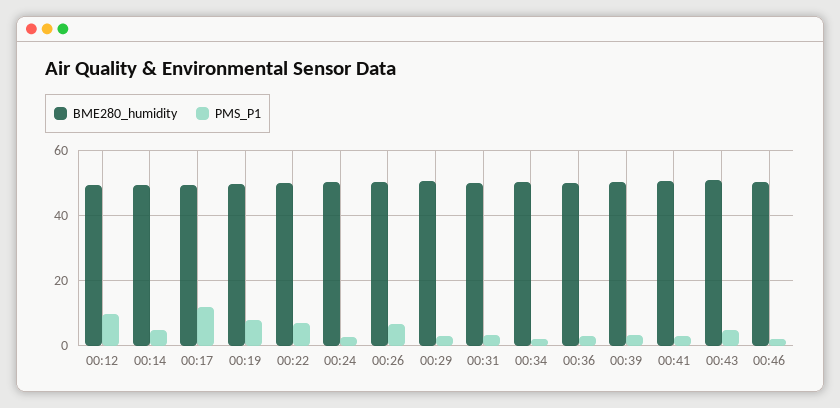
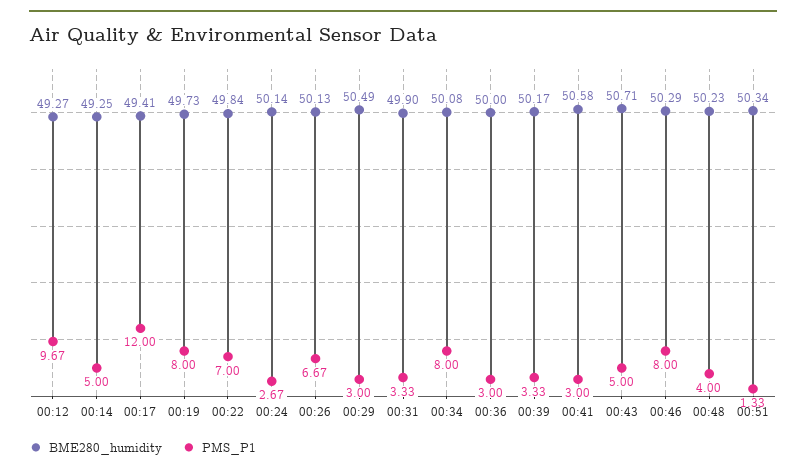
PMS_P1, 00:34: 2 -> 8
PMS_P1, 00:46: 2 -> 8
BME280_humidity, 00:48: none -> 50.23
PMS_P1, 00:48: none -> 4
BME280_humidity, 00:51: none -> 50.34
PMS_P1, 00:51: none -> 1.33

